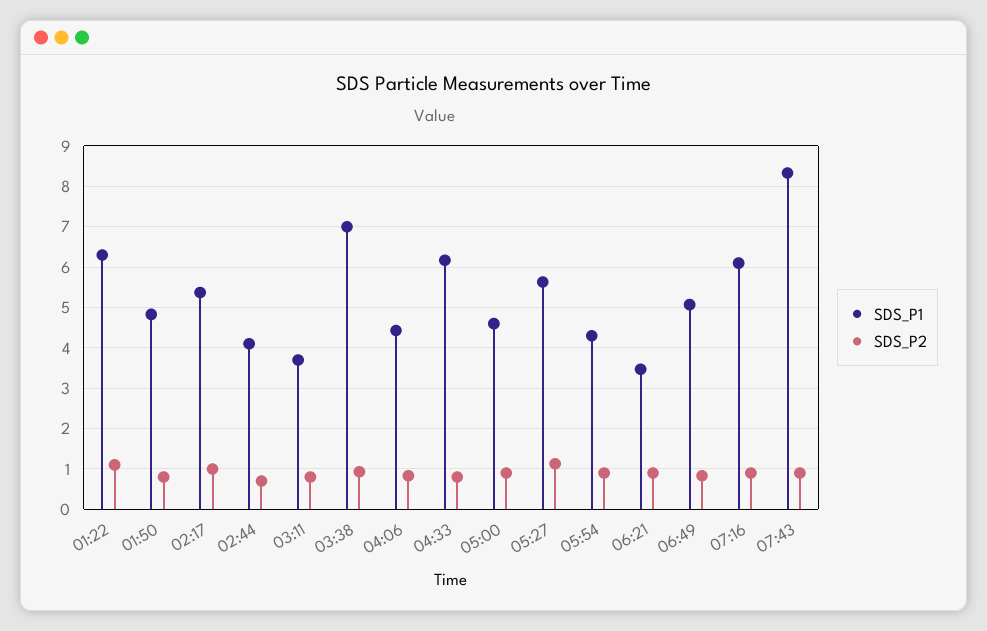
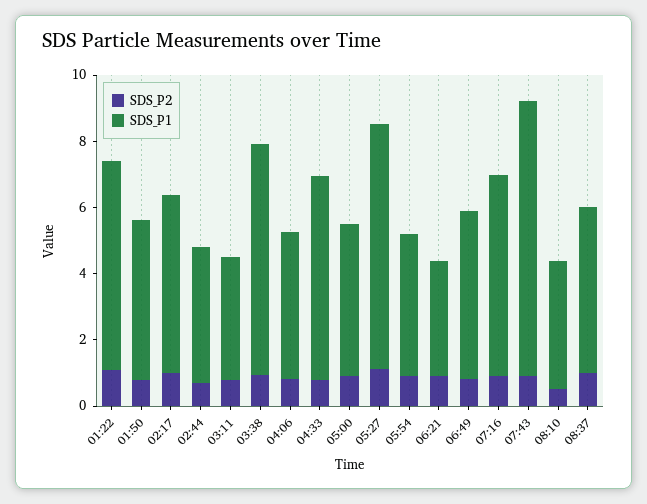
SDS_P1, 05:27: 5.6 -> 7.5
SDS_P2, 08:10: none -> 0.5
SDS_P1, 08:10: none -> 4
SDS_P2, 08:37: none -> 1
SDS_P1, 08:37: none -> 5

